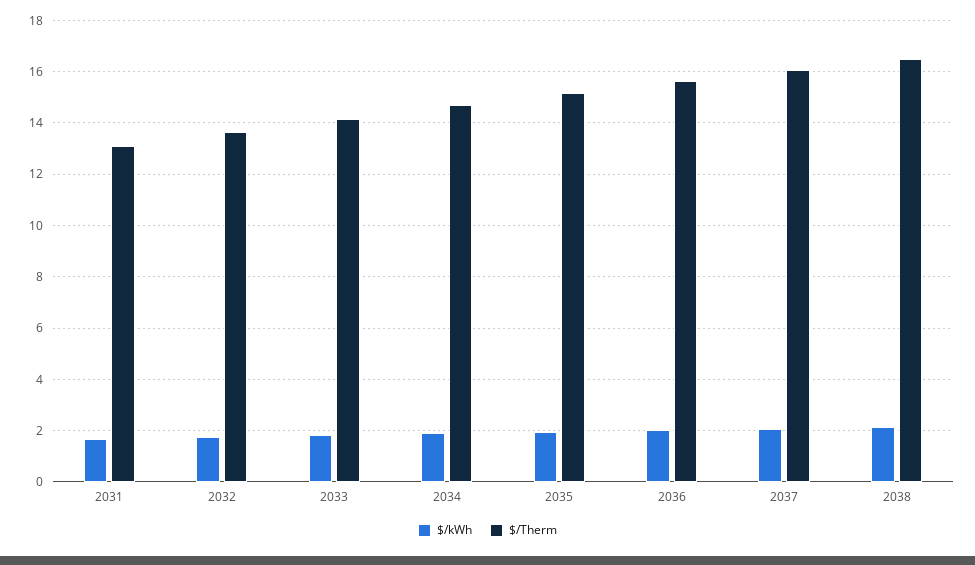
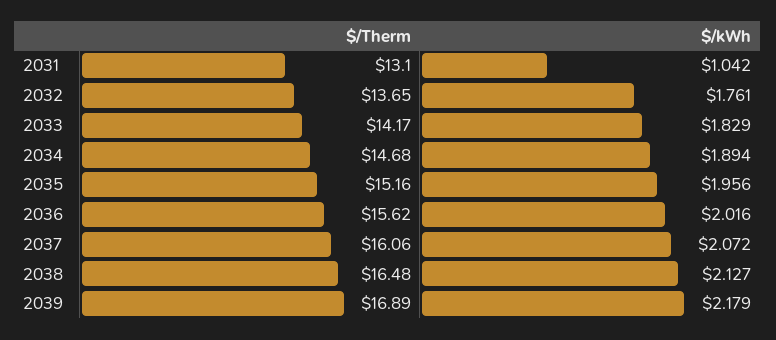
$/kWh, 2031: 1.75 -> 1.042
$/Therm, 2039: none -> 16.89
$/kWh, 2039: none -> 2.179

